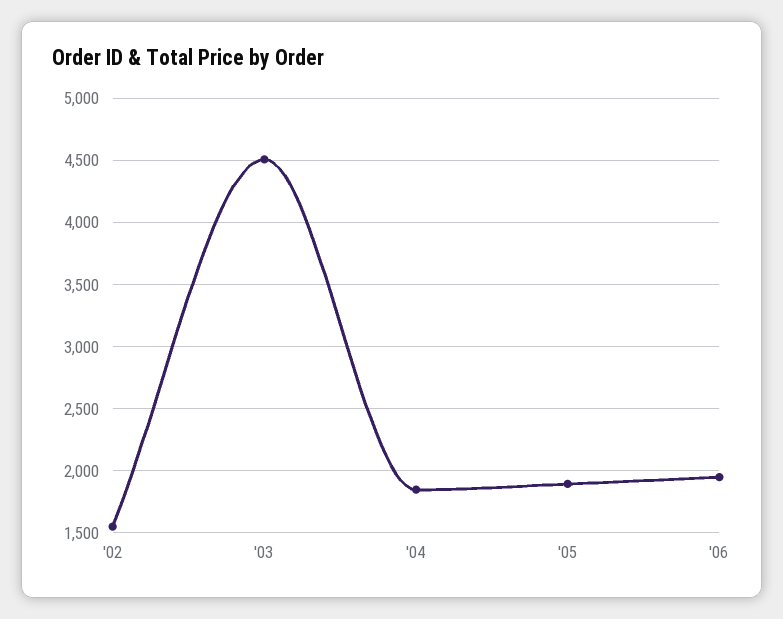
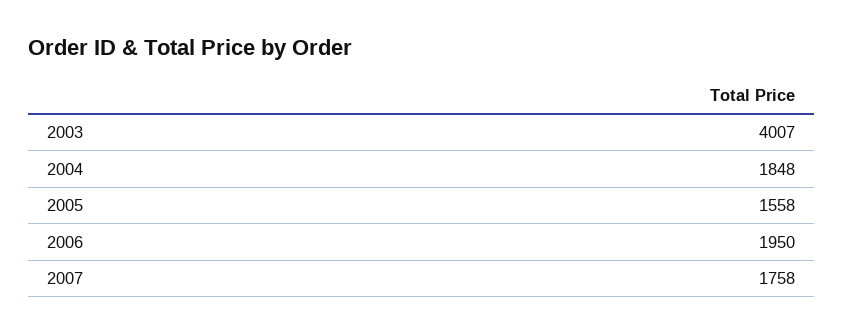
'02: 1550 -> none
'03: 4500 -> 4007
'05: 1900 -> 1558
2007: none -> 1758

